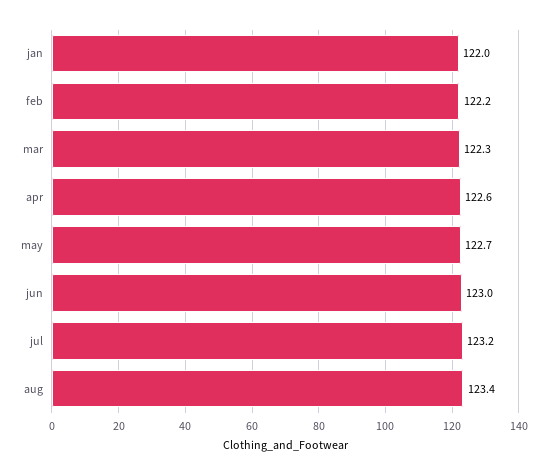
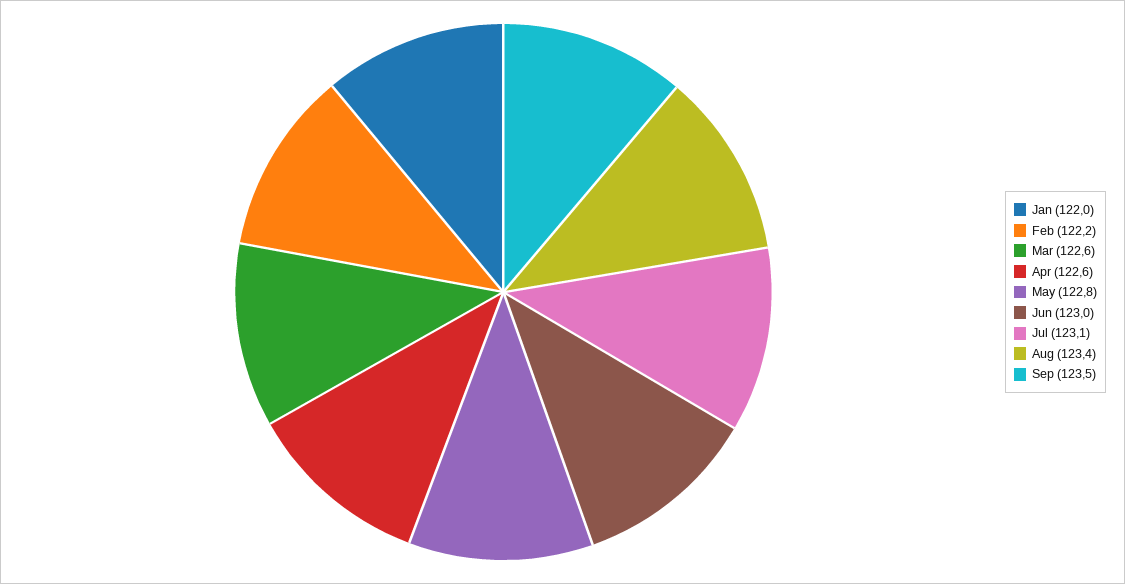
mar: 122.3 -> 122.6
may: 122.7 -> 122.8
jul: 123.2 -> 123.1
Sep: none -> 123.5

